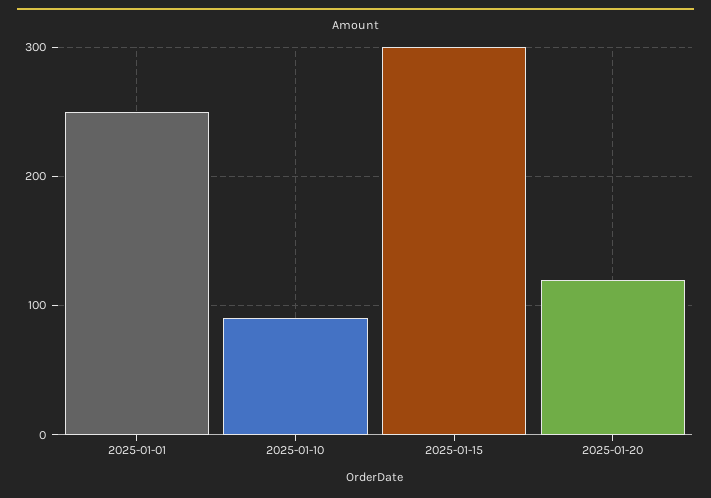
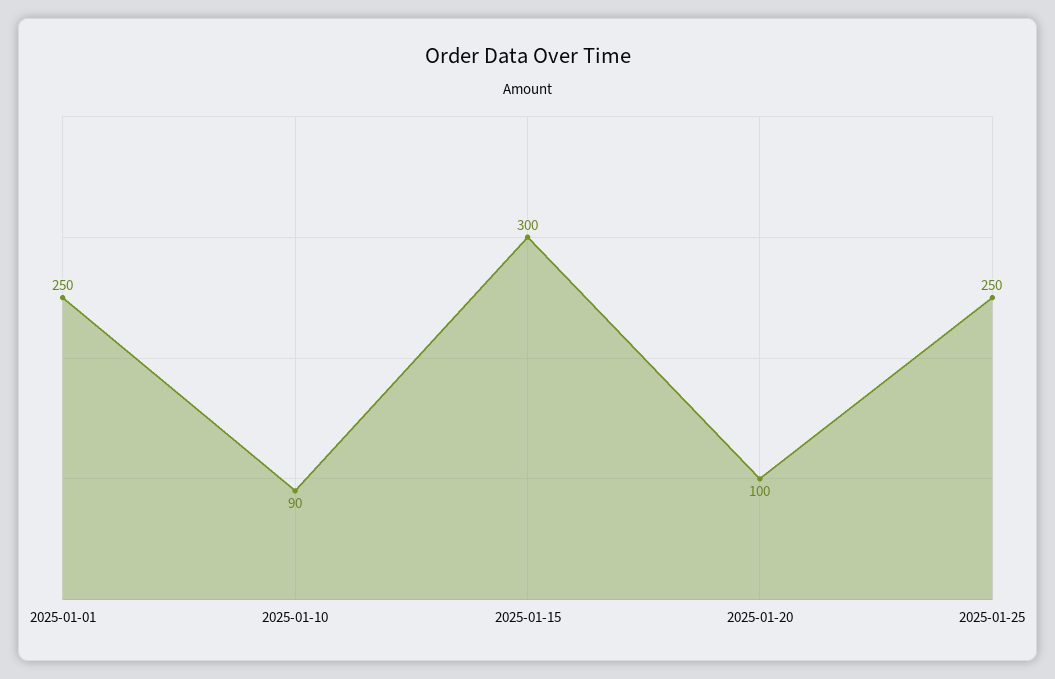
2025-01-20: 120 -> 100
2025-01-25: none -> 250

